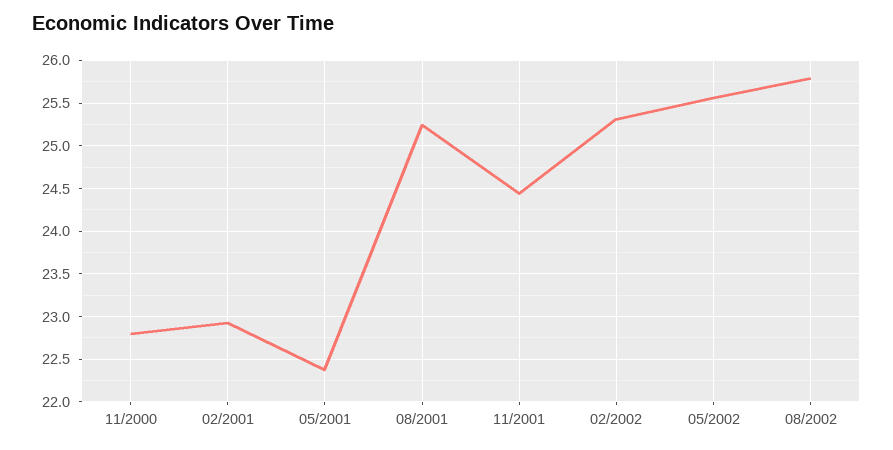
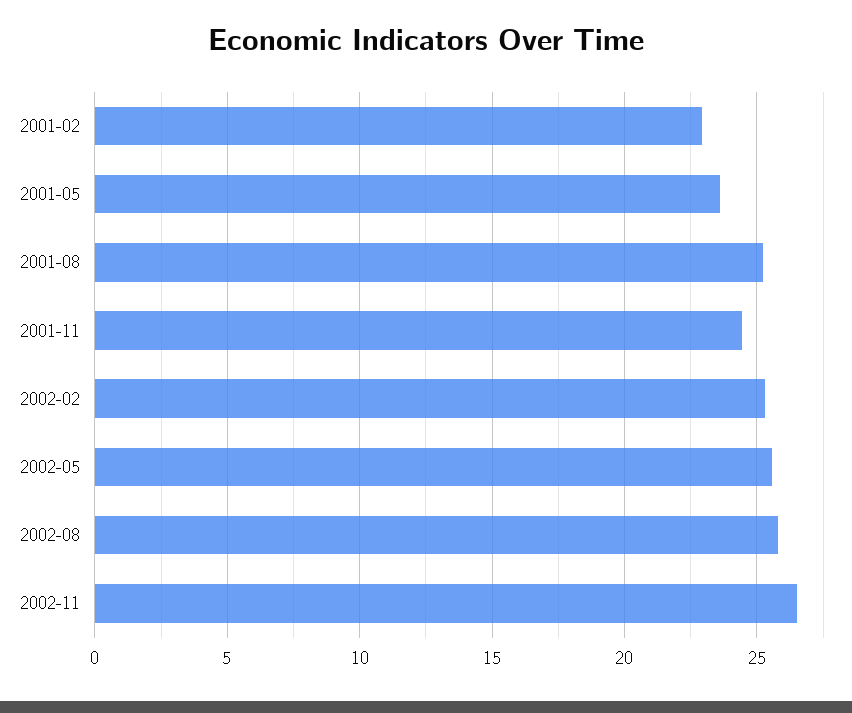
11/2000: 22.8 -> none
05/2001: 22.4 -> 23.5
2002-11: none -> 26.5

